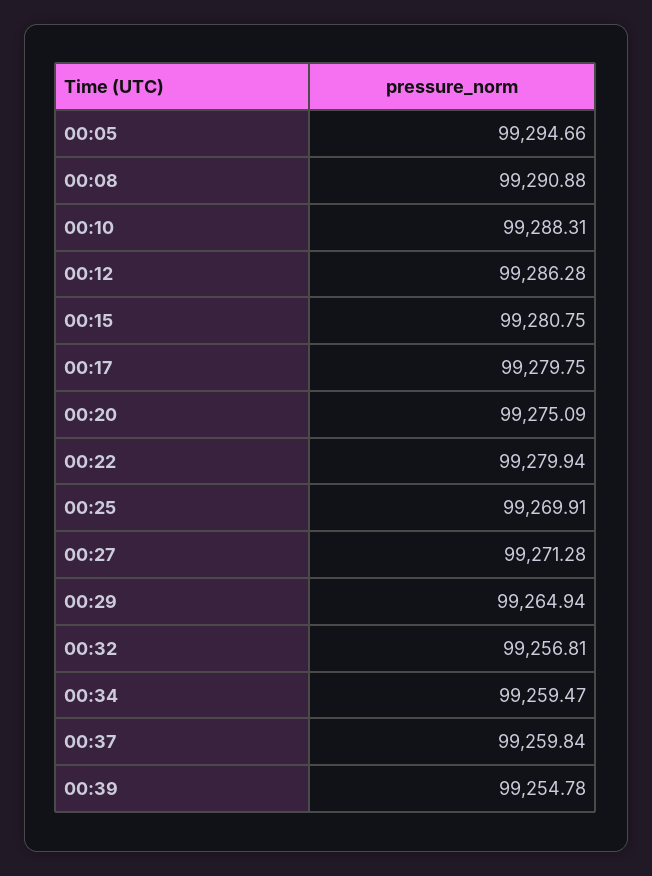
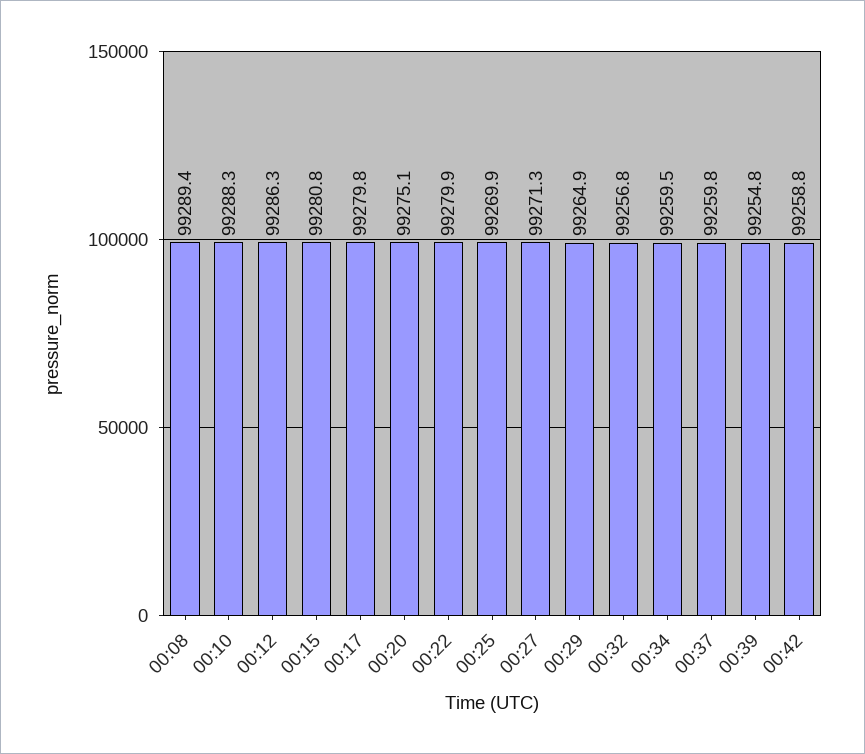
00:05: 99294.66 -> none
00:08: 99290.88 -> 99289.4
00:42: none -> 99258.8

